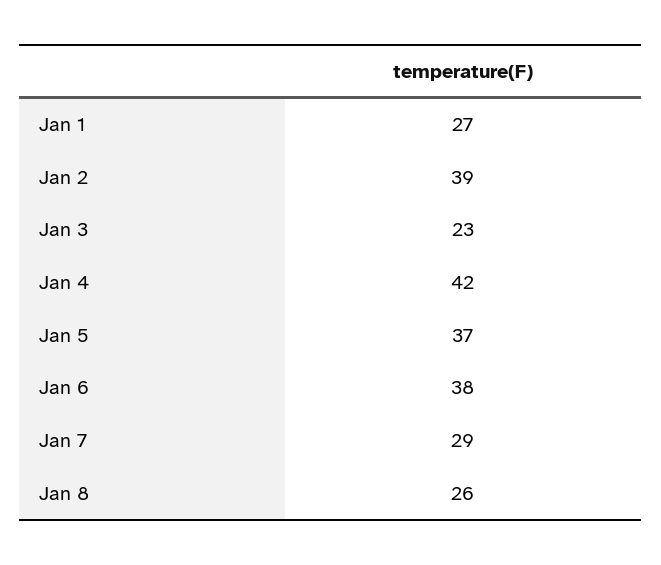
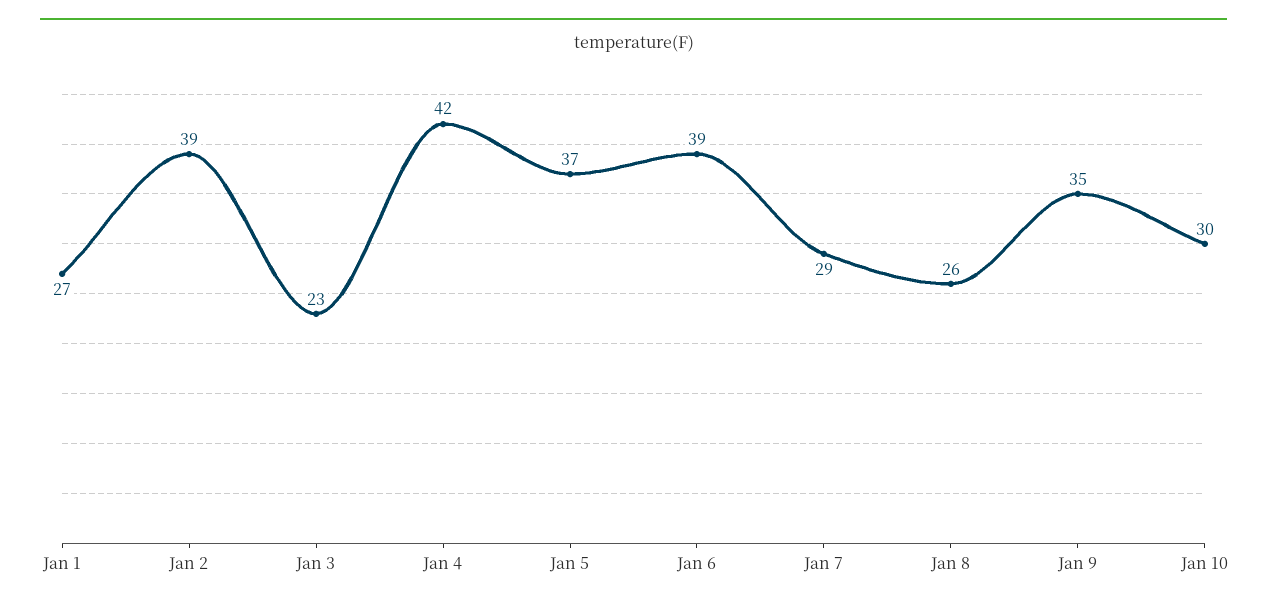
Jan 6: 38 -> 39
Jan 9: none -> 35
Jan 10: none -> 30

